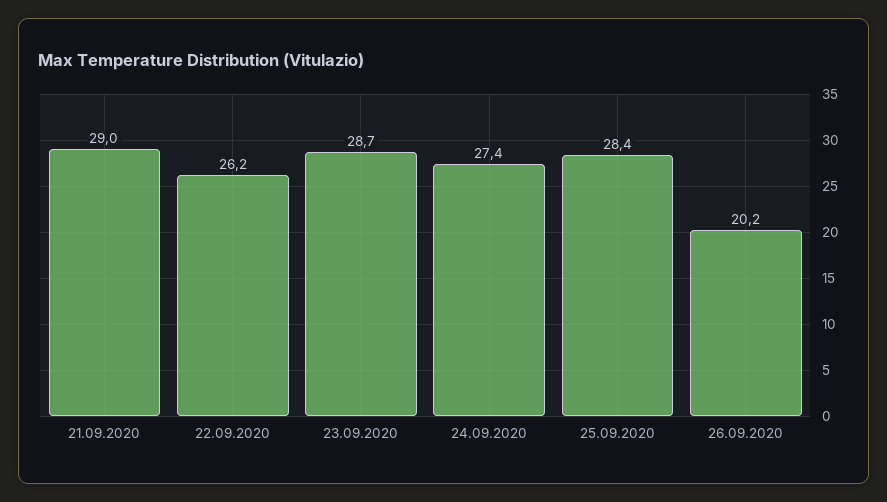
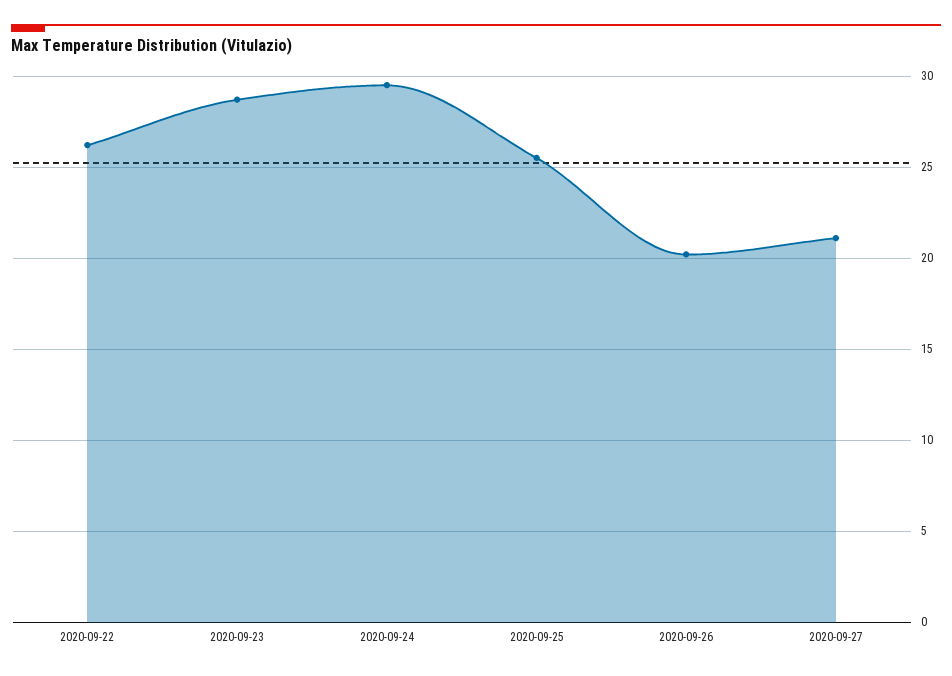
21.09.2020: 29 -> none
24.09.2020: 27.4 -> 29.5
25.09.2020: 28.4 -> 25.5
2020-09-27: none -> 21

